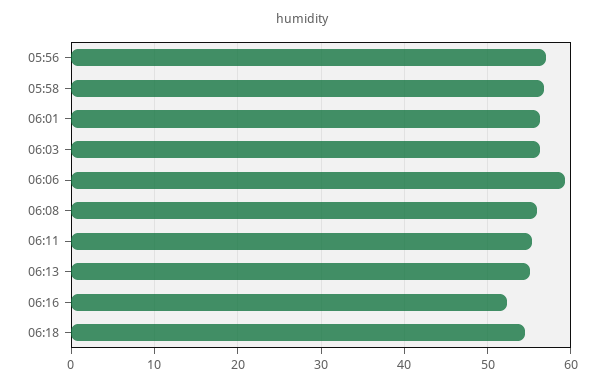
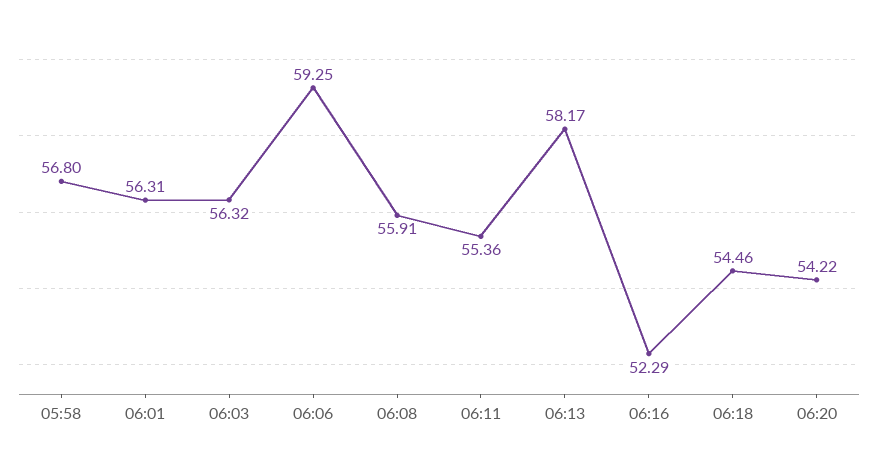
05:56: 57 -> none
06:13: 55 -> 58.17
06:20: none -> 54.22

